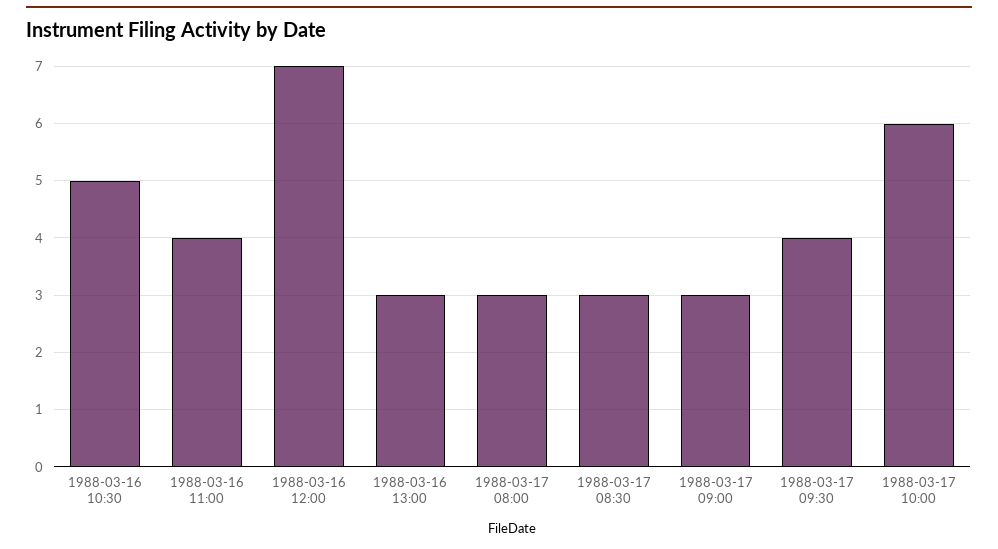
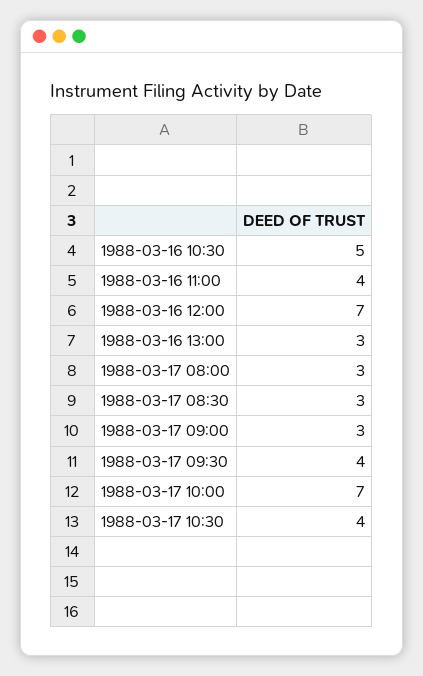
1988-03-17 10:00: 6 -> 7
1988-03-17 10:30: none -> 4

